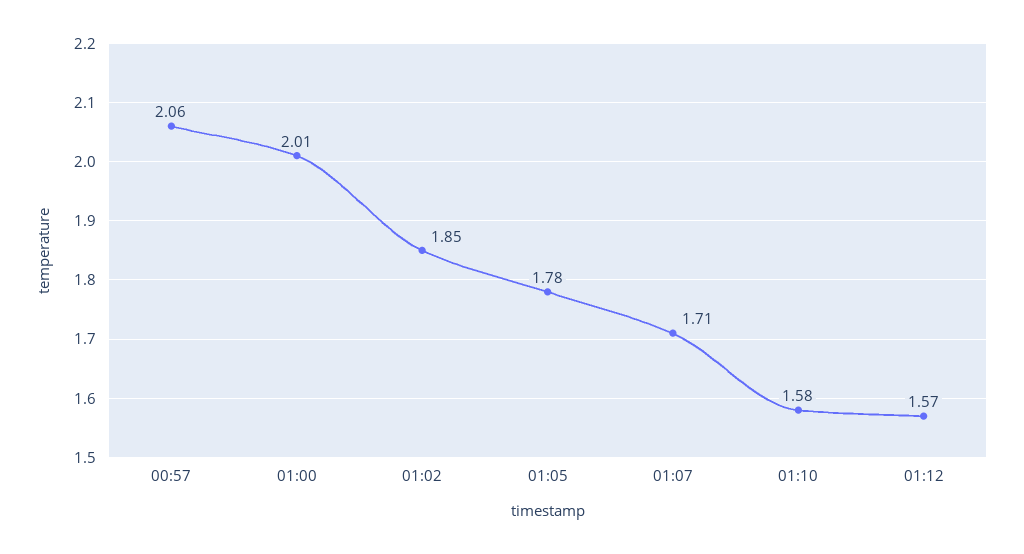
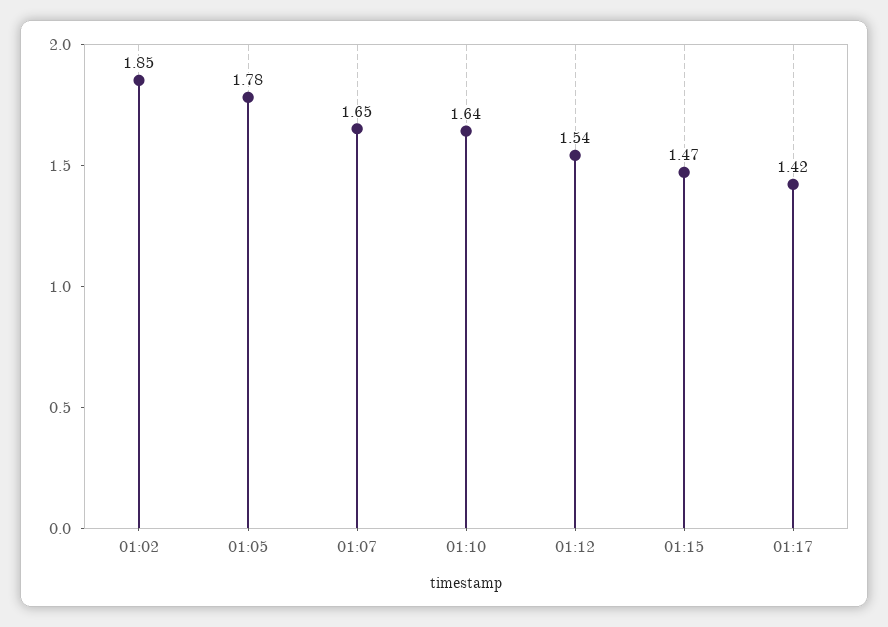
00:57: 2.06 -> none
01:00: 2.01 -> none
01:07: 1.71 -> 1.65
01:10: 1.58 -> 1.64
01:12: 1.57 -> 1.54
01:15: none -> 1.47
01:17: none -> 1.42

